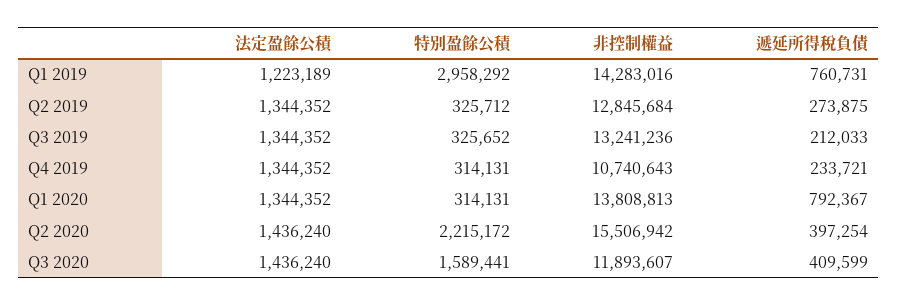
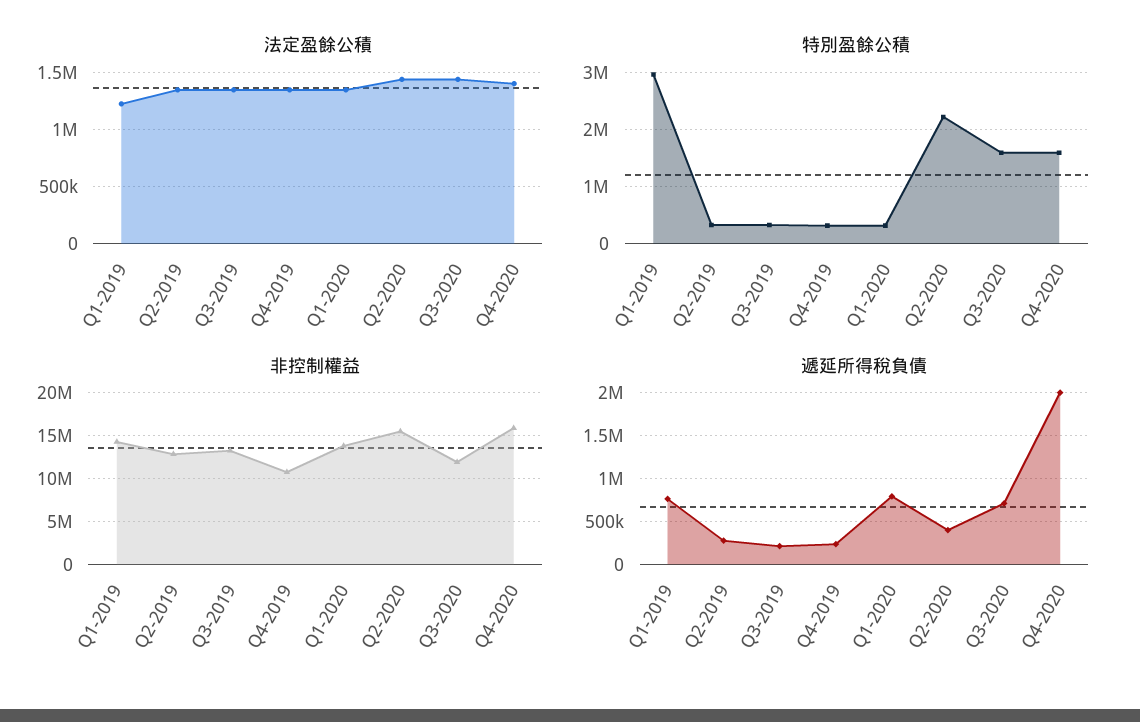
遞延所得稅負債, Q3 2020: 409599 -> 700000
法定盈餘公積, Q4-2020: none -> 1400000
特別盈餘公積, Q4-2020: none -> 1600000
非控制權益, Q4-2020: none -> 16000000
遞延所得稅負債, Q4-2020: none -> 2000000

